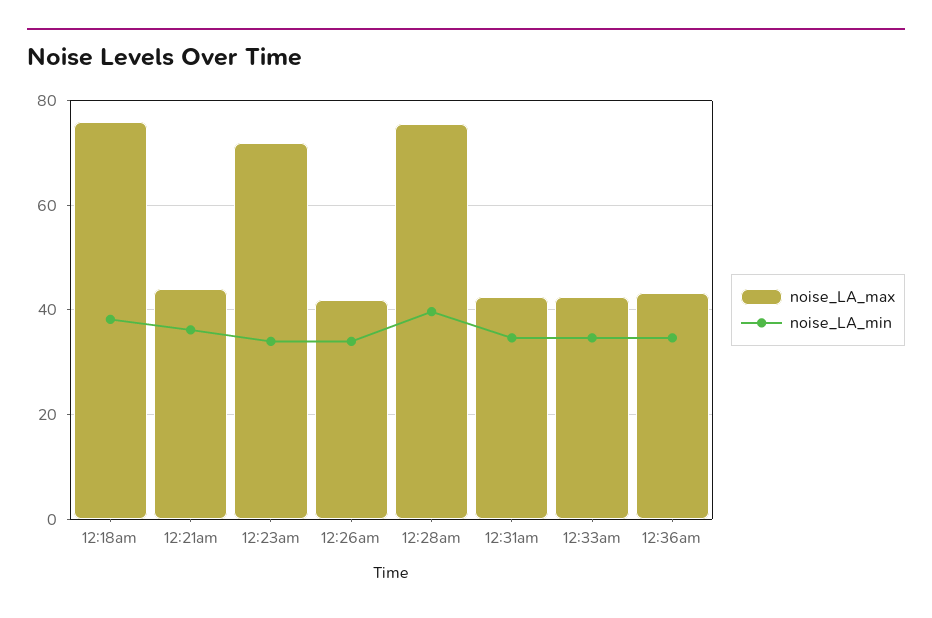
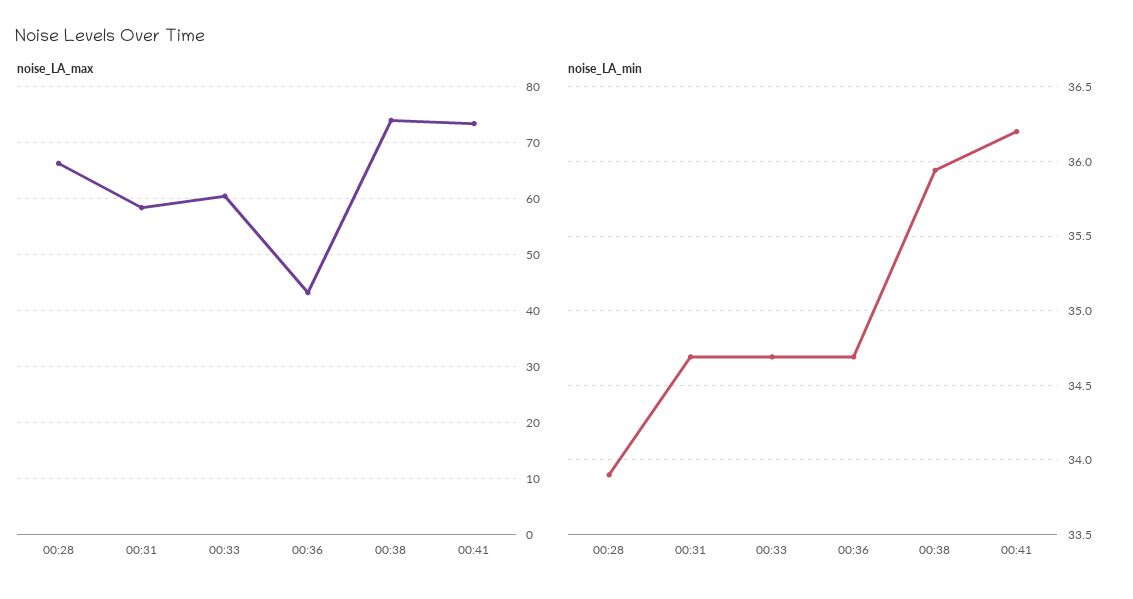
noise_LA_max, 12:18am: 76 -> none
noise_LA_min, 12:18am: 38 -> none
noise_LA_max, 12:21am: 44 -> none
noise_LA_min, 12:21am: 36 -> none
noise_LA_max, 12:23am: 72 -> none
noise_LA_min, 12:23am: 34 -> none
noise_LA_max, 12:26am: 42 -> none
noise_LA_min, 12:26am: 34 -> none
noise_LA_max, 12:28am: 76 -> 66
noise_LA_min, 12:28am: 40 -> 33.9
noise_LA_max, 12:31am: 42 -> 58
noise_LA_max, 12:33am: 42 -> 60
noise_LA_max, 00:38: none -> 74
noise_LA_max, 00:41: none -> 74
noise_LA_min, 00:38: none -> 35.95
noise_LA_min, 00:41: none -> 36.2

